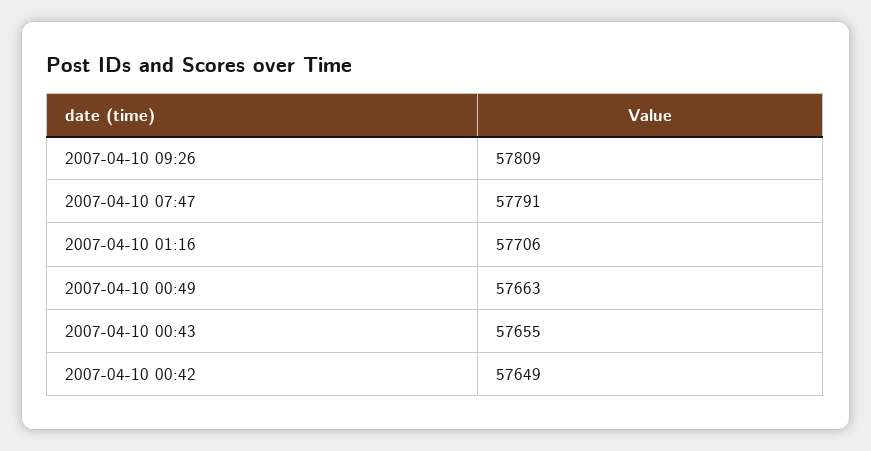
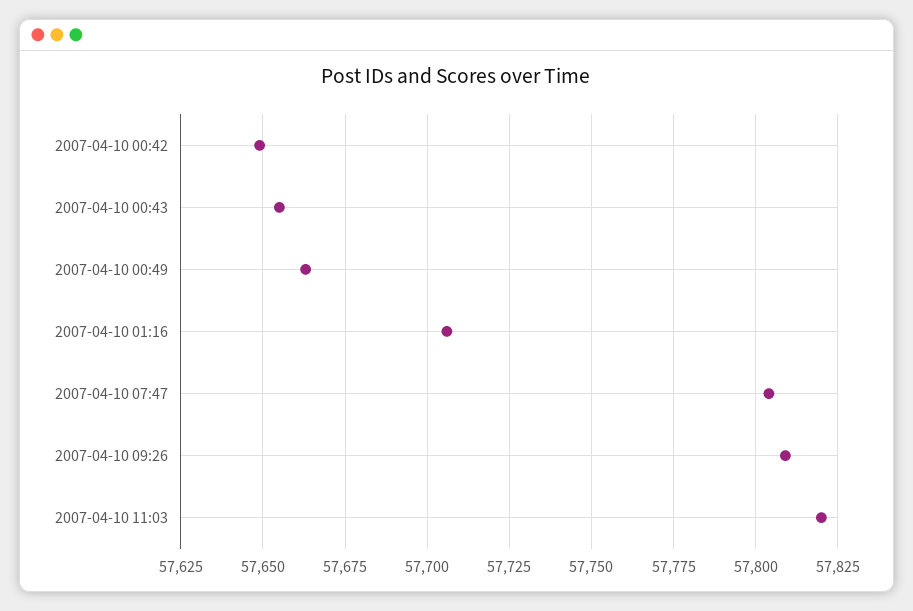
2007-04-10 07:47: 57791 -> 57805
2007-04-10 11:03: none -> 57820

